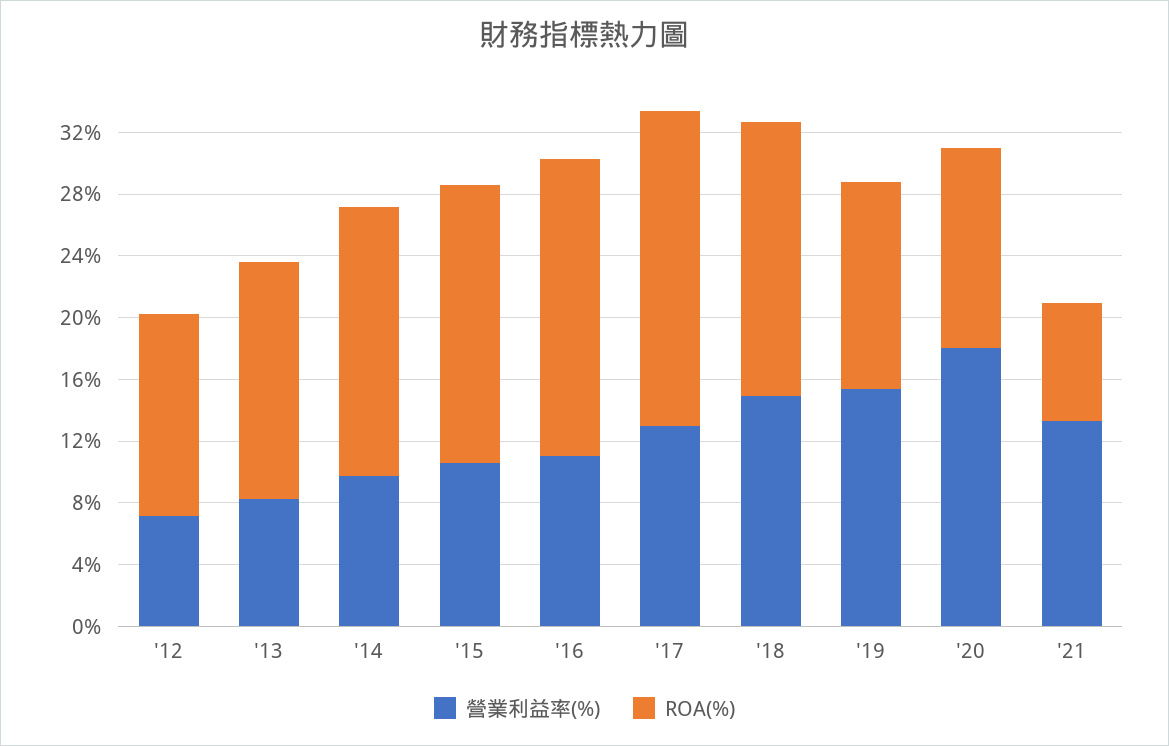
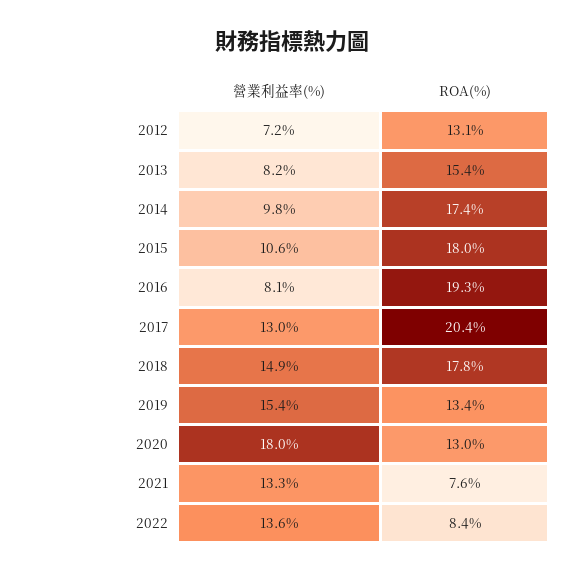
營業利益率(%), '16: 11 -> 8.1
營業利益率(%), 2022: none -> 13.6
ROA(%), 2022: none -> 8.4

